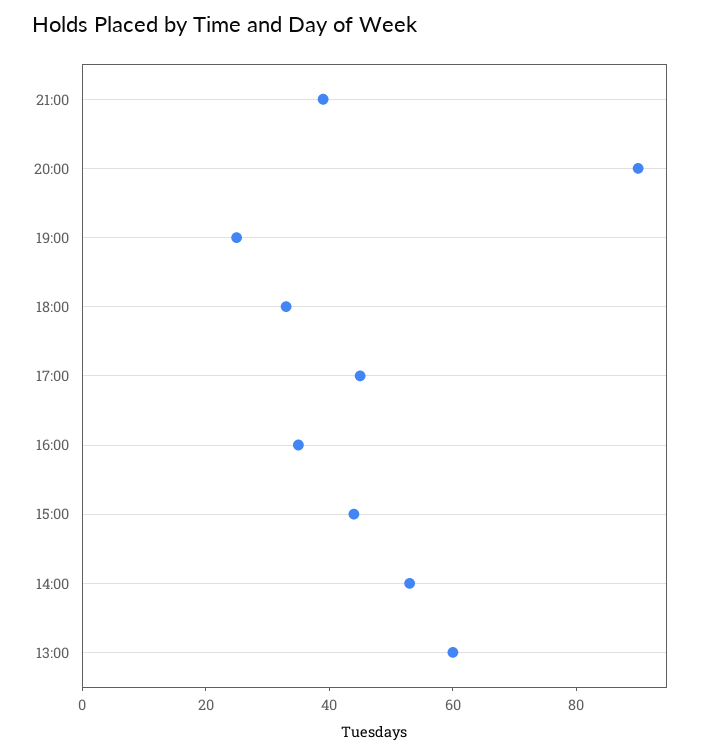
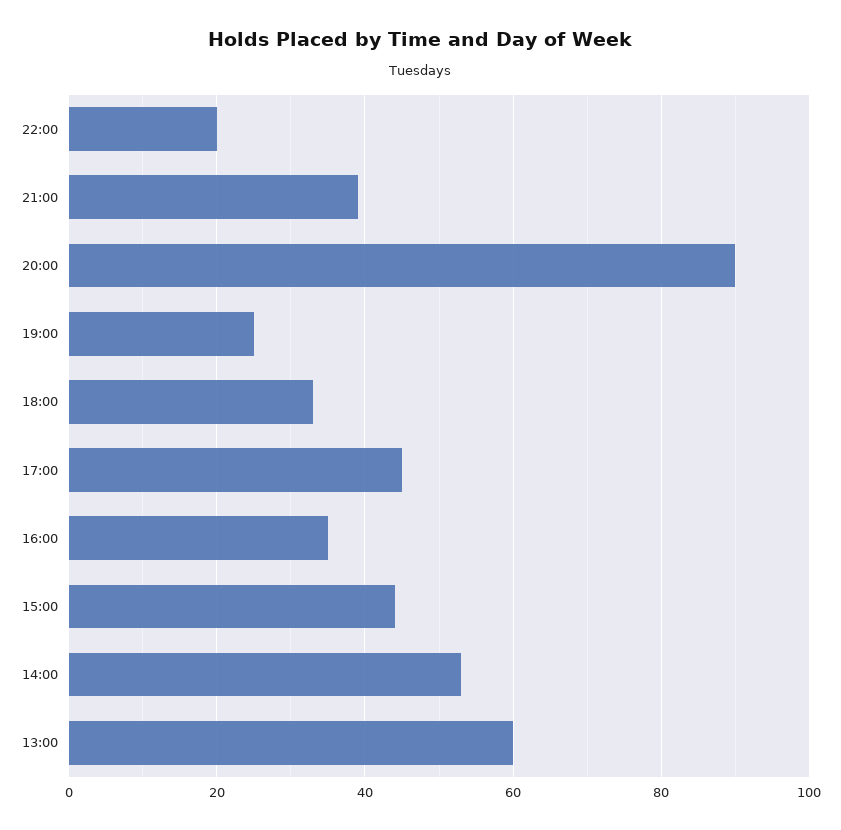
22:00: none -> 20

